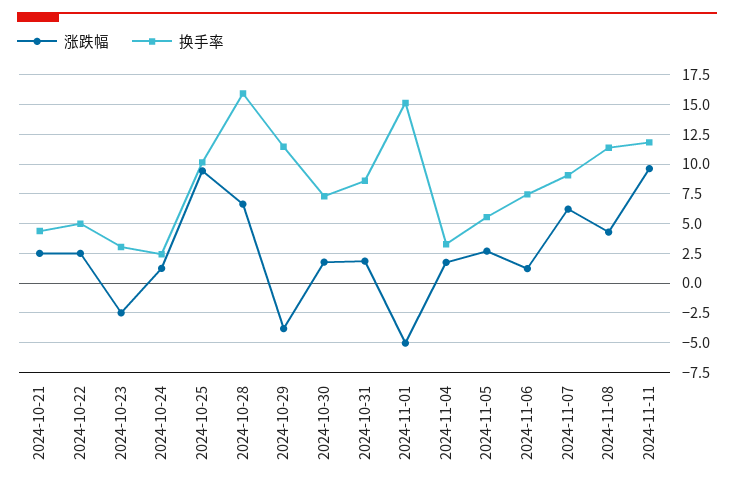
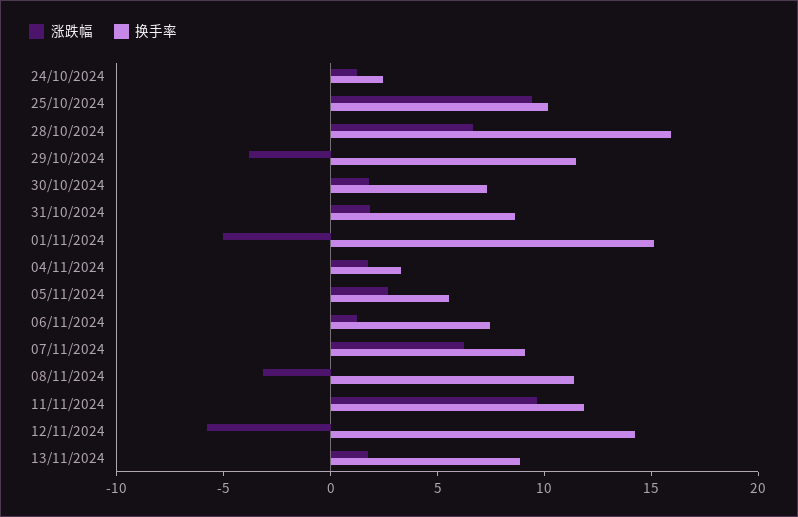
涨跌幅, 2024-10-21: 2.5 -> none
换手率, 2024-10-21: 5 -> none
涨跌幅, 2024-10-22: 2.5 -> none
换手率, 2024-10-22: 5 -> none
涨跌幅, 2024-10-23: -2.5 -> none
换手率, 2024-10-23: 2.5 -> none
涨跌幅, 2024-11-08: 5 -> -3
涨跌幅, 12/11/2024: none -> -6
换手率, 12/11/2024: none -> 14
涨跌幅, 13/11/2024: none -> 2
换手率, 13/11/2024: none -> 9

